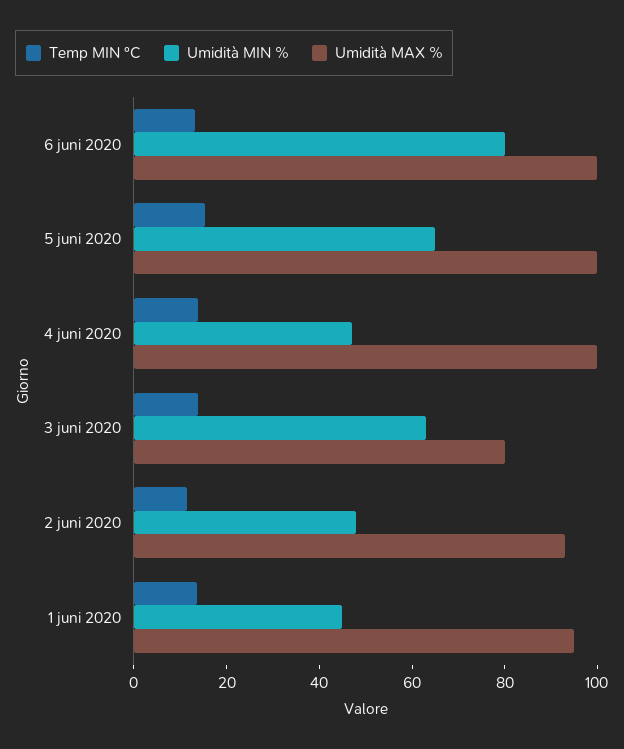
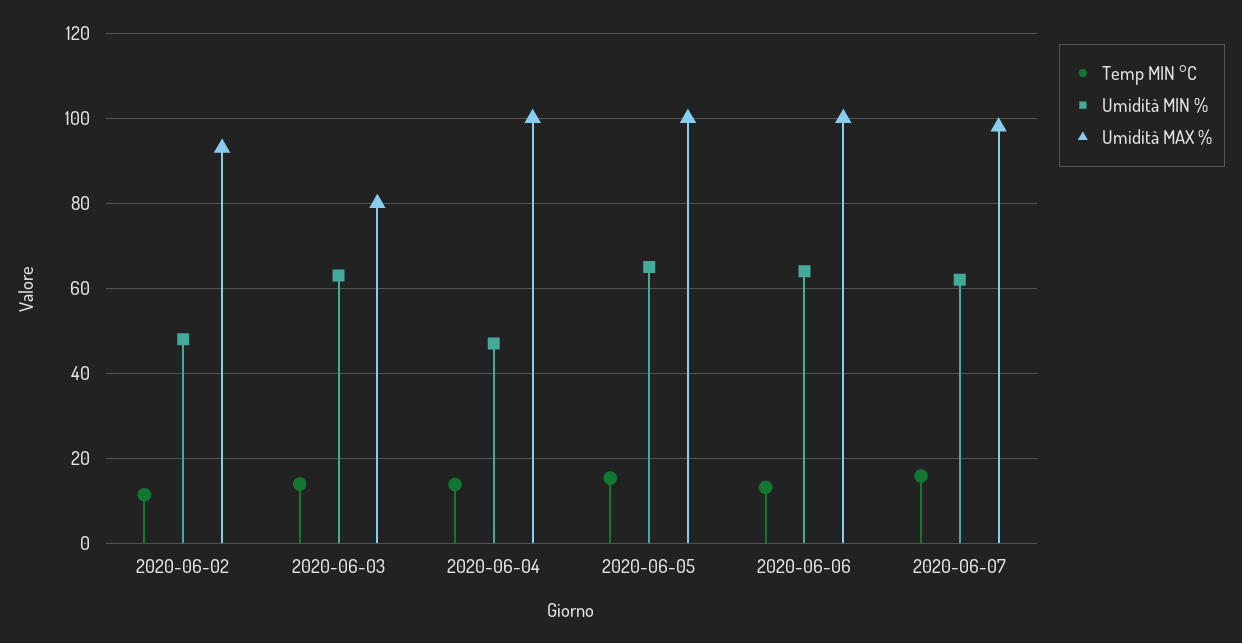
Umidità MIN %, 6 juni 2020: 80 -> 64
Temp MIN °C, 1 juni 2020: 15 -> none
Umidità MIN %, 1 juni 2020: 45 -> none
Umidità MAX %, 1 juni 2020: 95 -> none
Temp MIN °C, 2020-06-07: none -> 16
Umidità MIN %, 2020-06-07: none -> 62
Umidità MAX %, 2020-06-07: none -> 98

